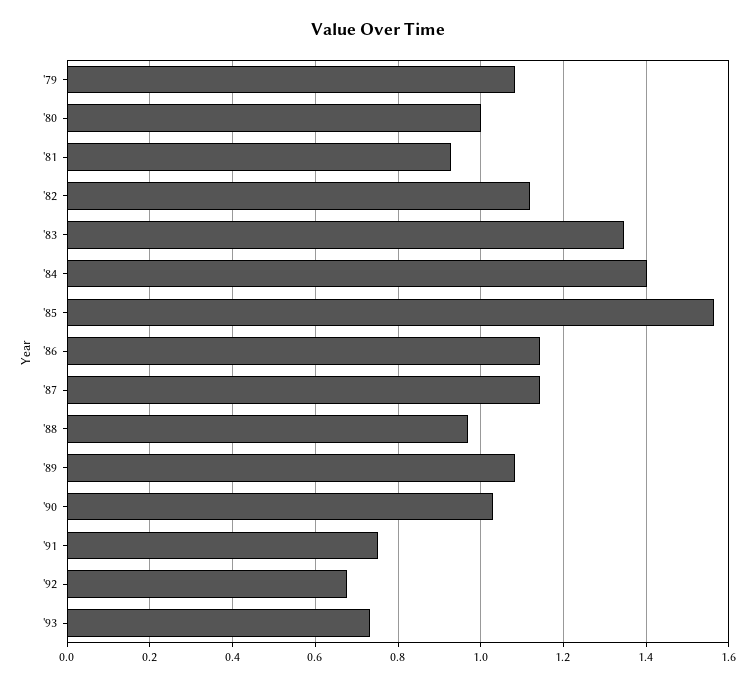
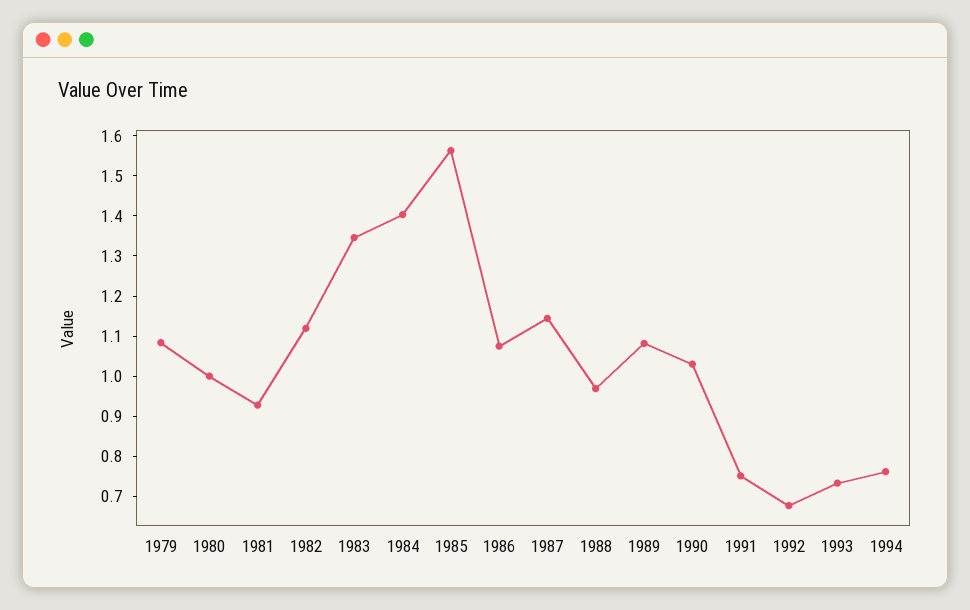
'86: 1.14 -> 1.08
1994: none -> 0.76

